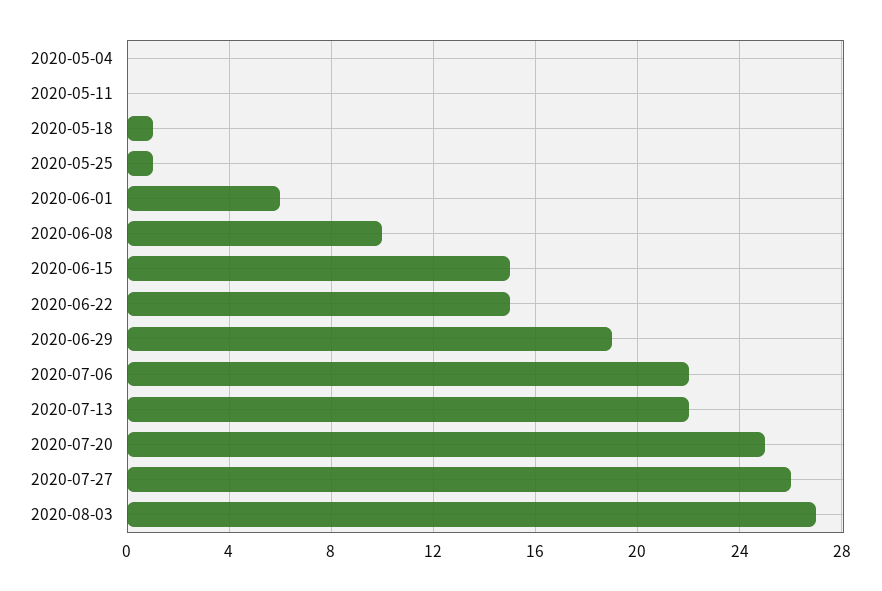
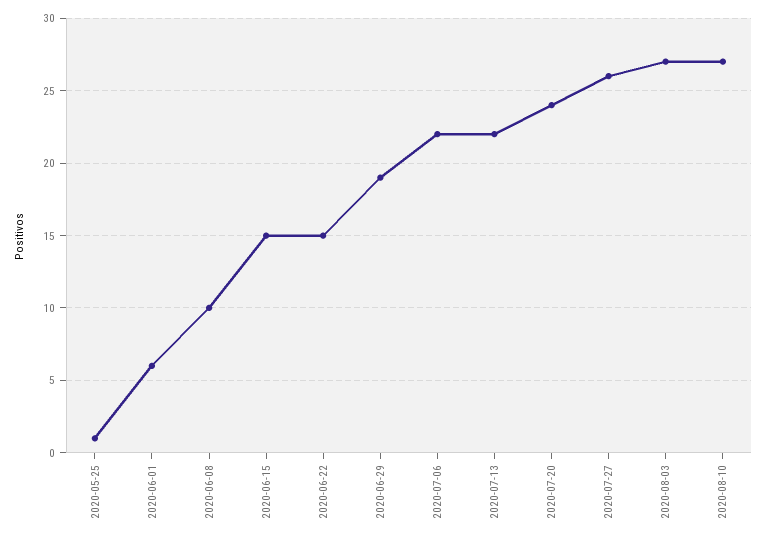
2020-05-04: 0 -> none
2020-05-11: 0 -> none
2020-05-18: 1 -> none
2020-07-20: 25 -> 24
2020-08-10: none -> 27

